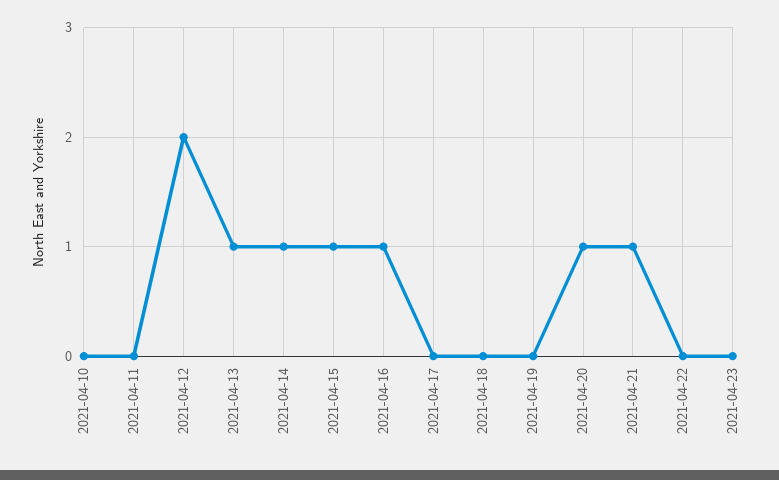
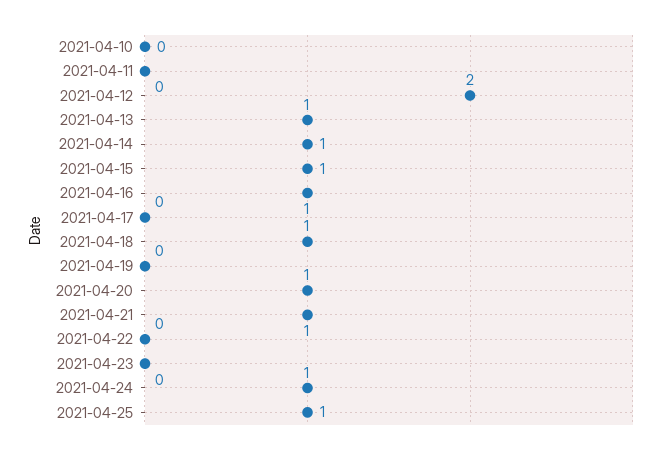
2021-04-18: 0 -> 1
2021-04-24: none -> 1
2021-04-25: none -> 1

